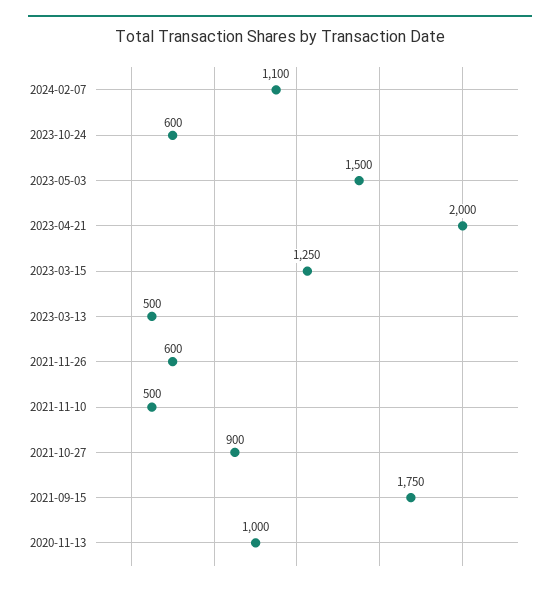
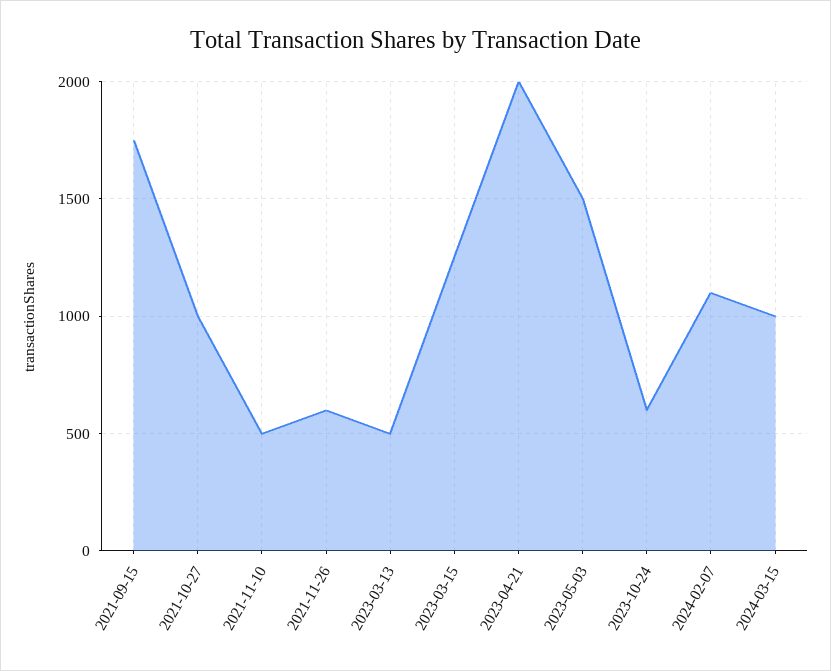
2021-10-27: 900 -> 1000
2020-11-13: 1000 -> none
2024-03-15: none -> 1000

